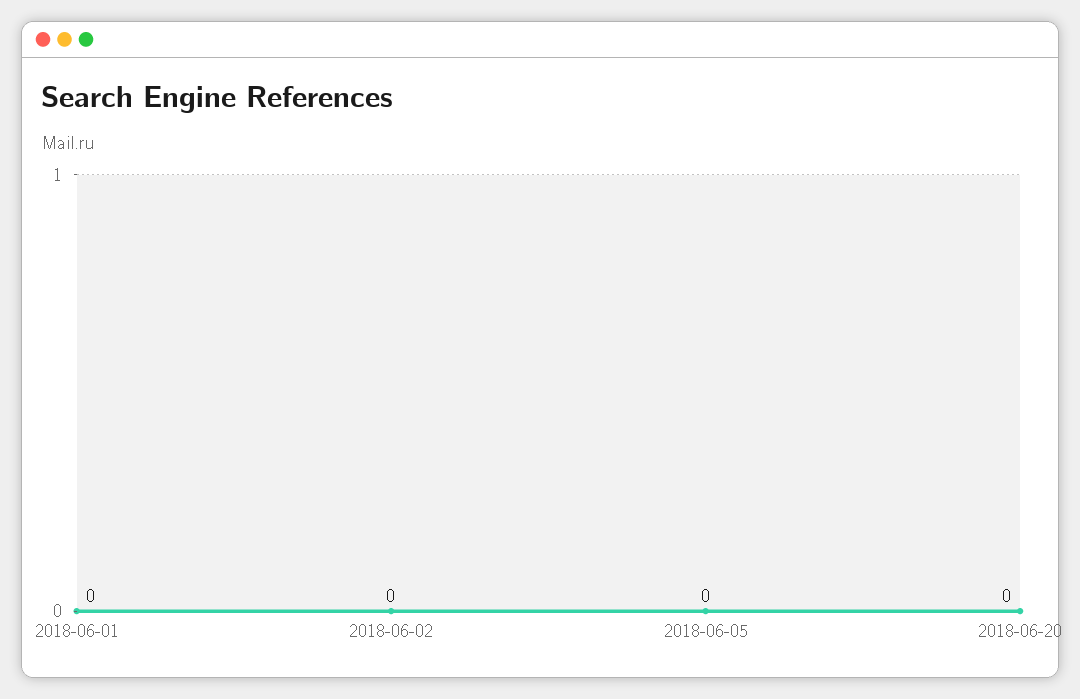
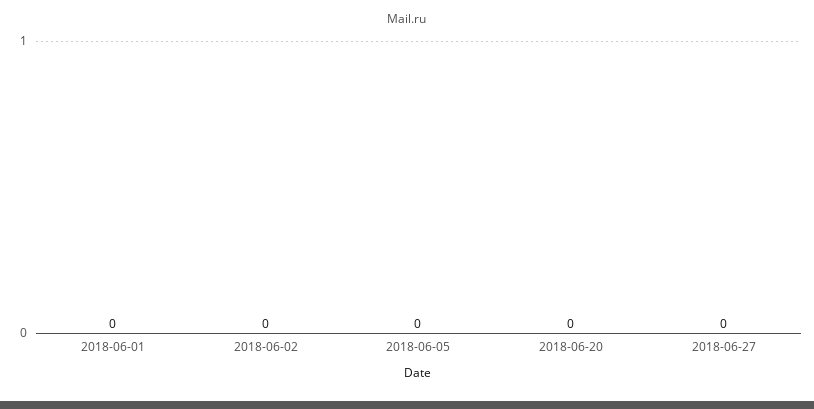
2018-06-27: none -> 0

